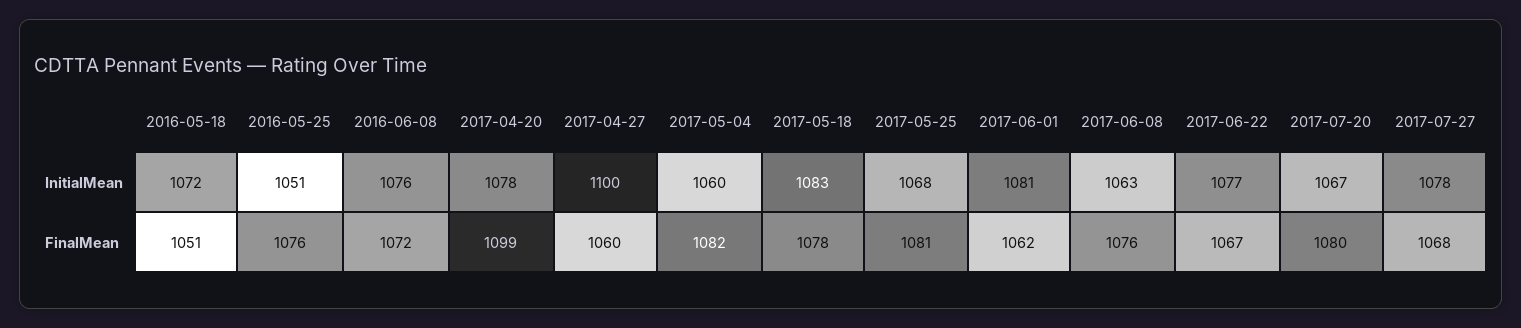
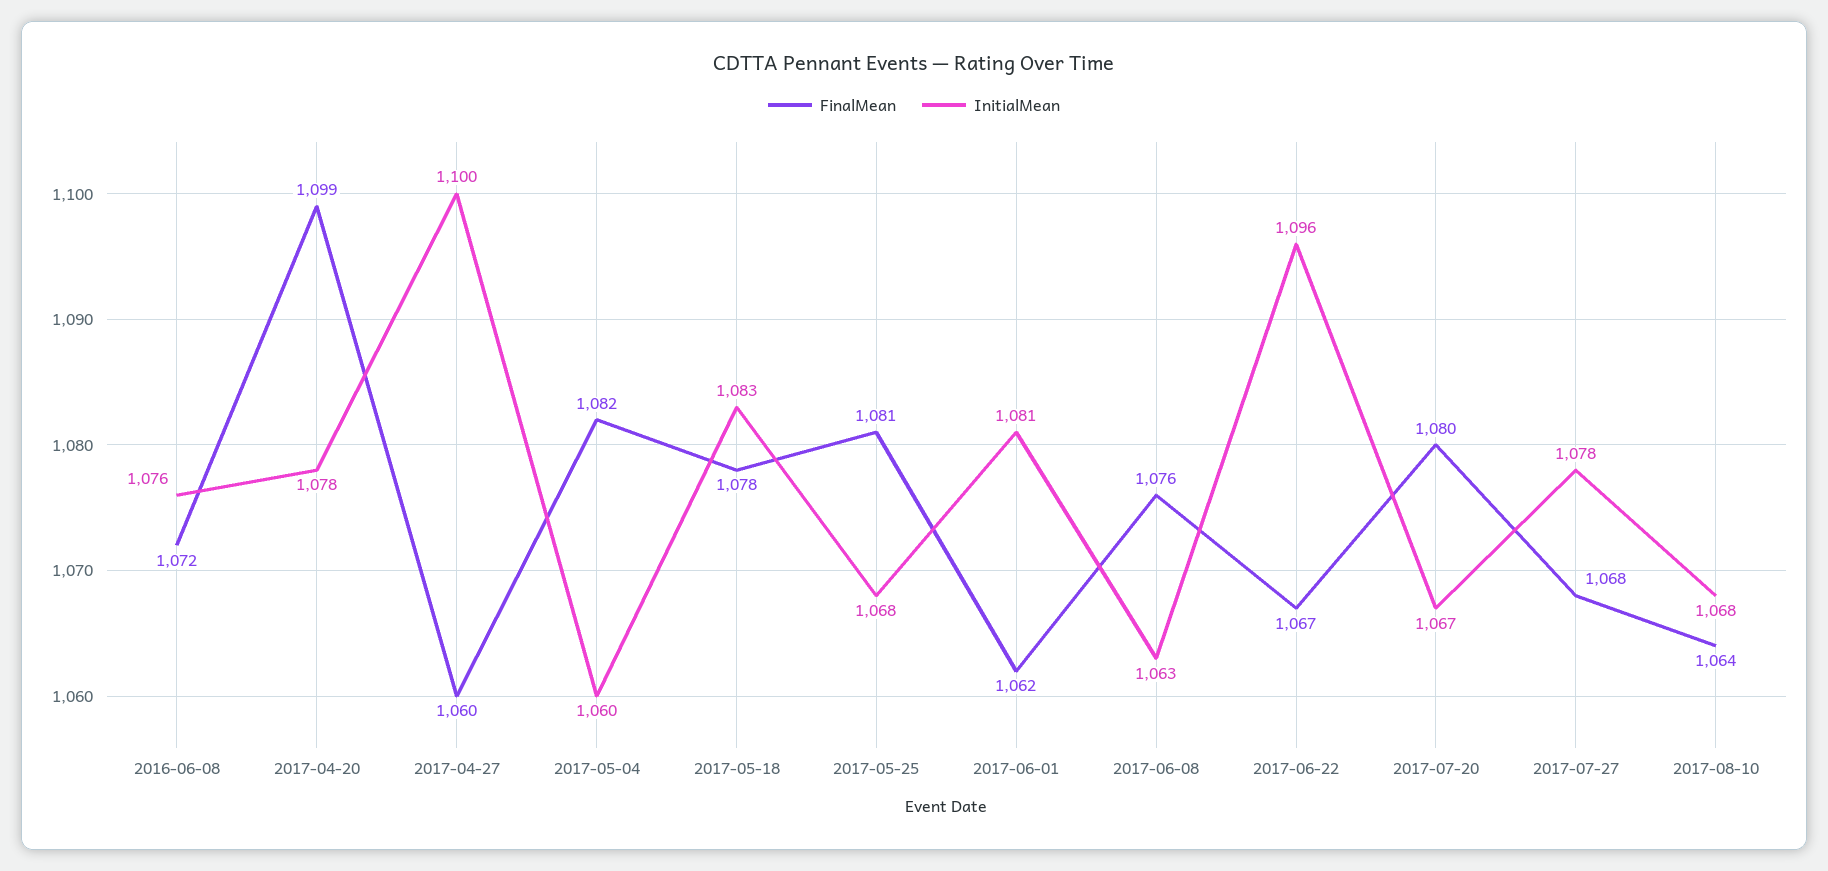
InitialMean, 2016-05-18: 1072 -> none
InitialMean, 2016-05-25: 1051 -> none
InitialMean, 2017-06-22: 1077 -> 1096
FinalMean, 2016-05-18: 1051 -> none
FinalMean, 2016-05-25: 1076 -> none
FinalMean, 2017-08-10: none -> 1064
InitialMean, 2017-08-10: none -> 1068

